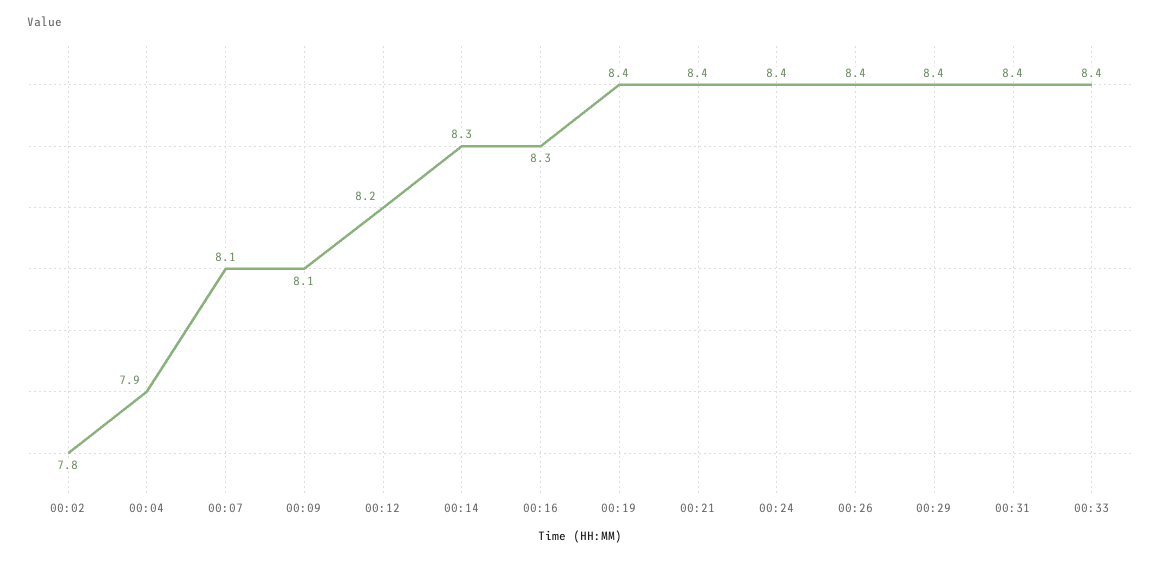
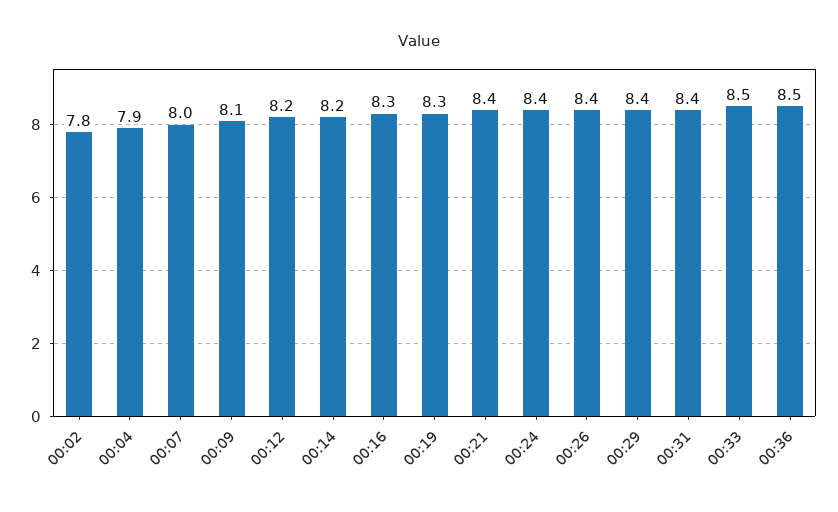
00:07: 8.1 -> 8
00:14: 8.3 -> 8.2
00:19: 8.4 -> 8.3
00:33: 8.4 -> 8.5
00:36: none -> 8.5

